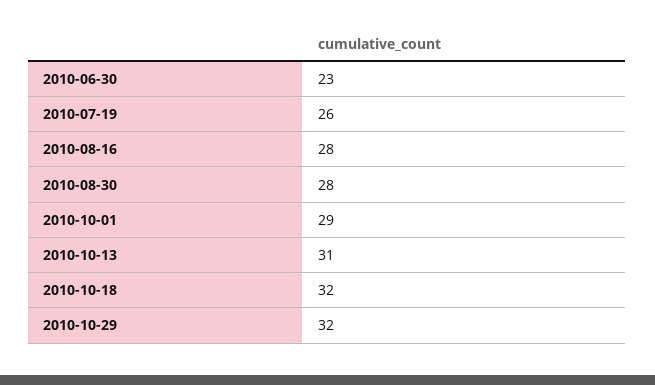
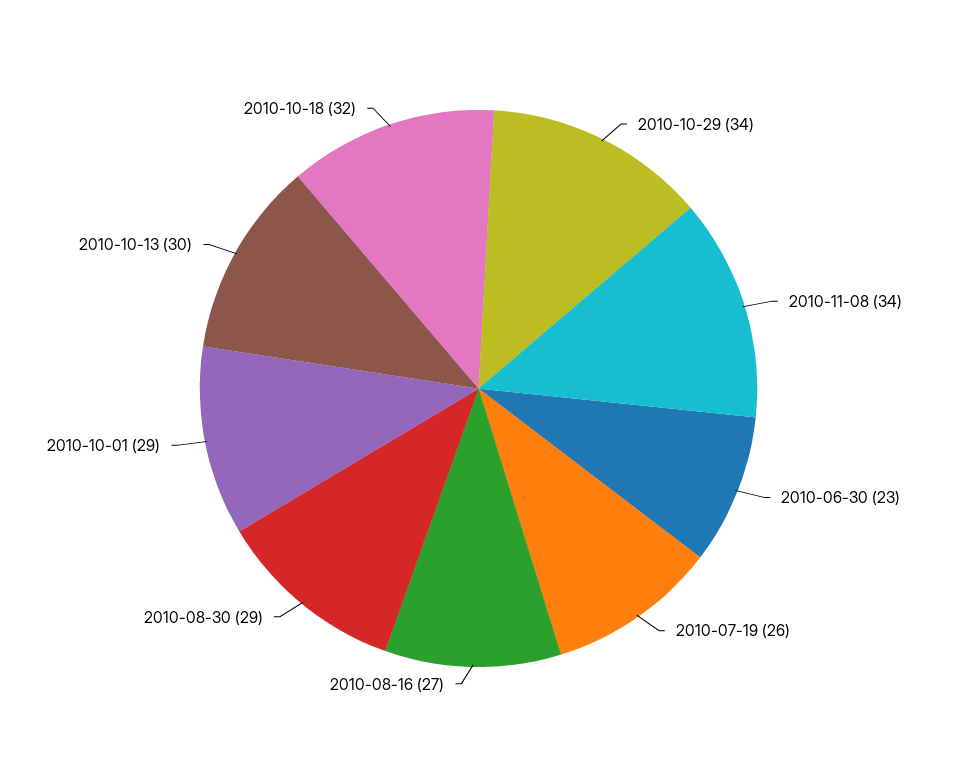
2010-08-16: 28 -> 27
2010-08-30: 28 -> 29
2010-10-13: 31 -> 30
2010-10-29: 32 -> 34
2010-11-08: none -> 34

